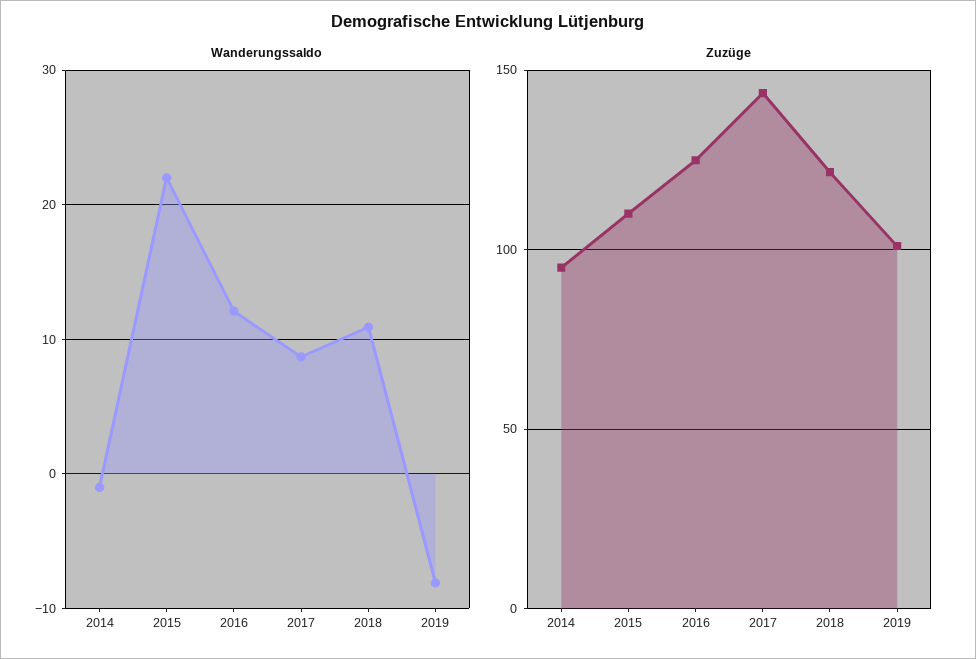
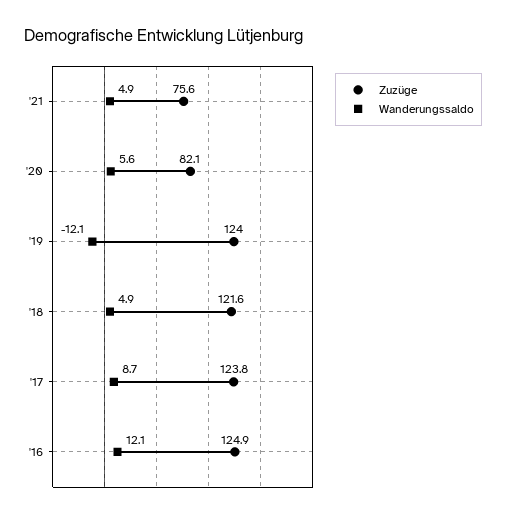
Wanderungssaldo, 2014: -1 -> none
Wanderungssaldo, 2015: 22 -> none
Wanderungssaldo, 2018: 11 -> 4.9
Wanderungssaldo, 2019: -8 -> -12.1
Zuzüge, 2014: 95 -> none
Zuzüge, 2015: 110 -> none
Zuzüge, 2017: 145 -> 123.8
Zuzüge, 2019: 100 -> 124
Zuzüge, '21: none -> 75.6
Wanderungssaldo, '21: none -> 4.9
Zuzüge, '20: none -> 82.1
Wanderungssaldo, '20: none -> 5.6

